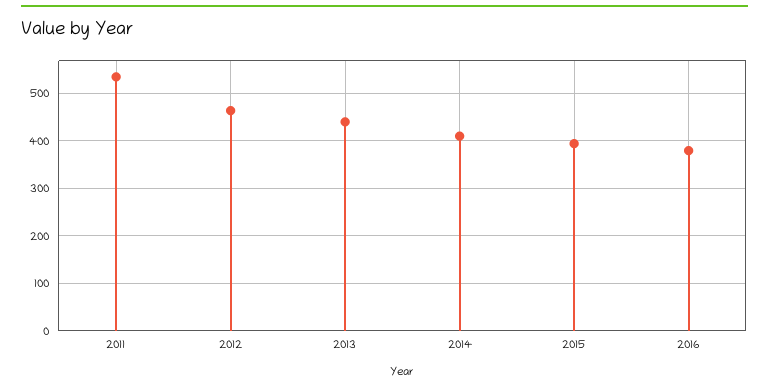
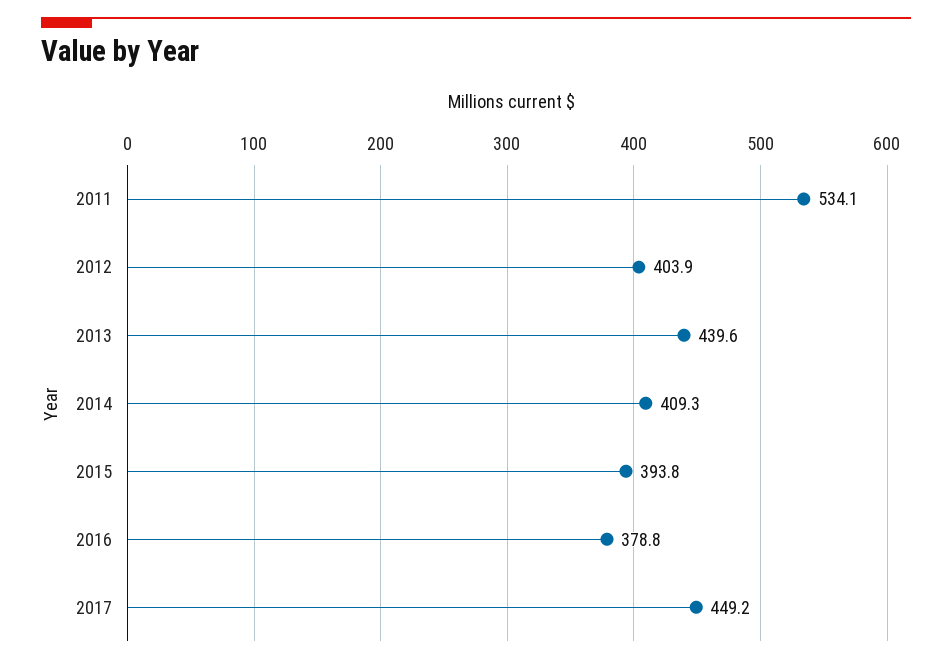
2012: 460 -> 403.9
2017: none -> 449.2

